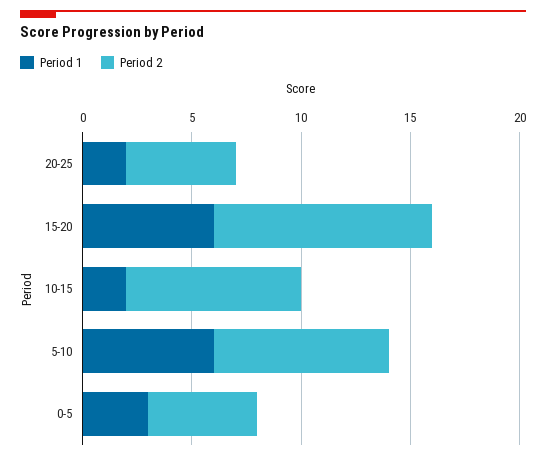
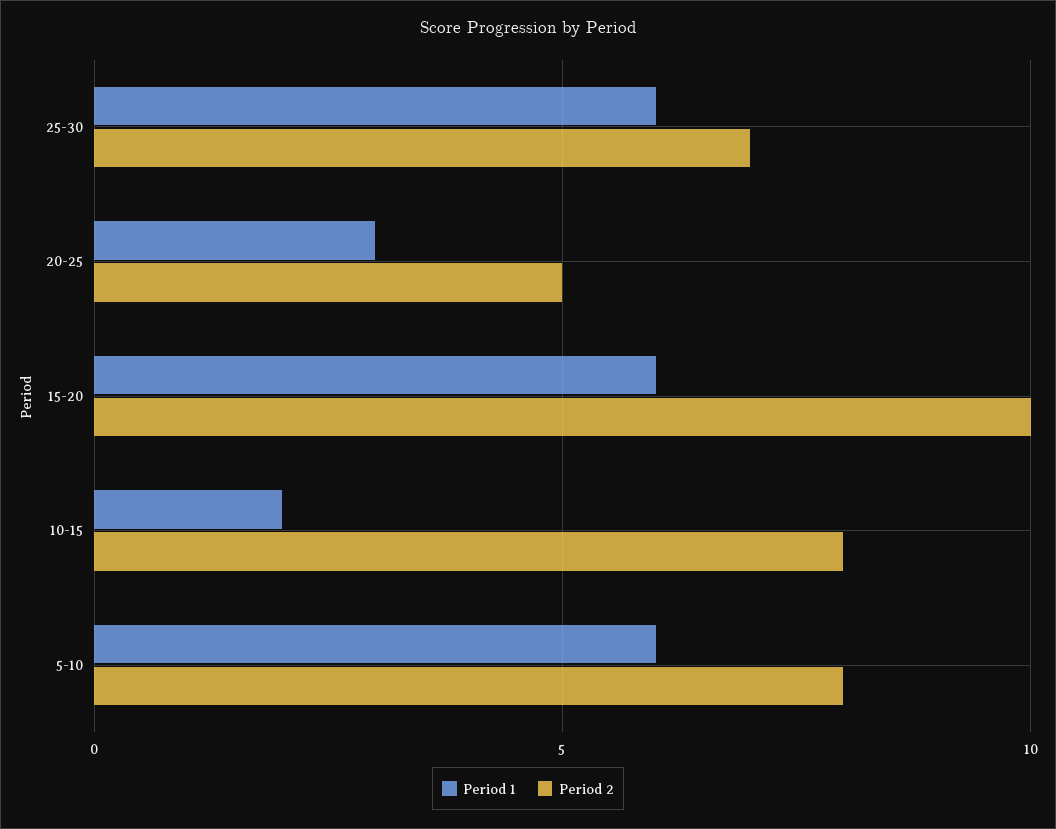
Period 1, 20-25: 2 -> 3
Period 1, 0-5: 3 -> none
Period 2, 0-5: 5 -> none
Period 1, 25-30: none -> 6
Period 2, 25-30: none -> 7

